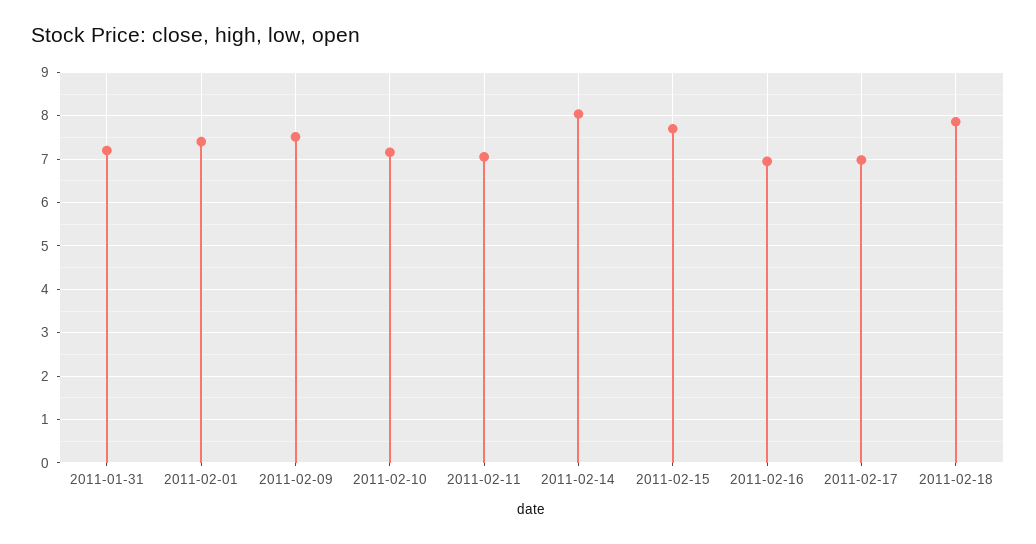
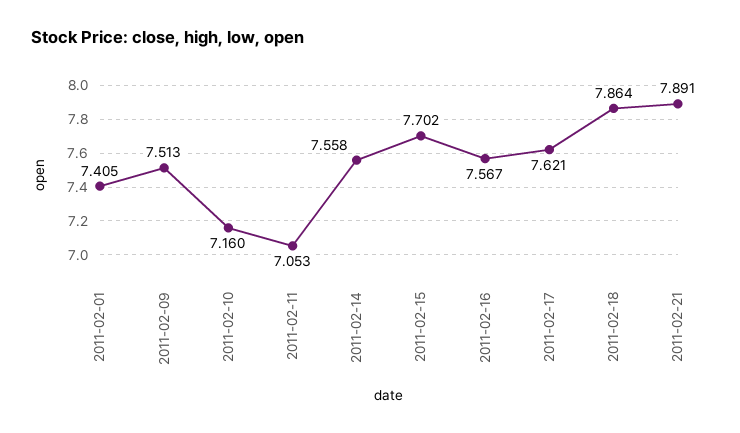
2011-01-31: 7.2 -> none
2011-02-14: 8 -> 7.558
2011-02-16: 7 -> 7.567
2011-02-17: 7 -> 7.621
2011-02-21: none -> 7.891

